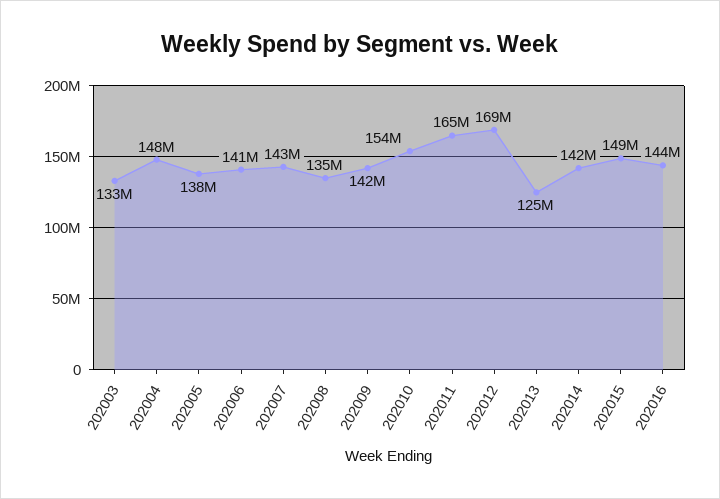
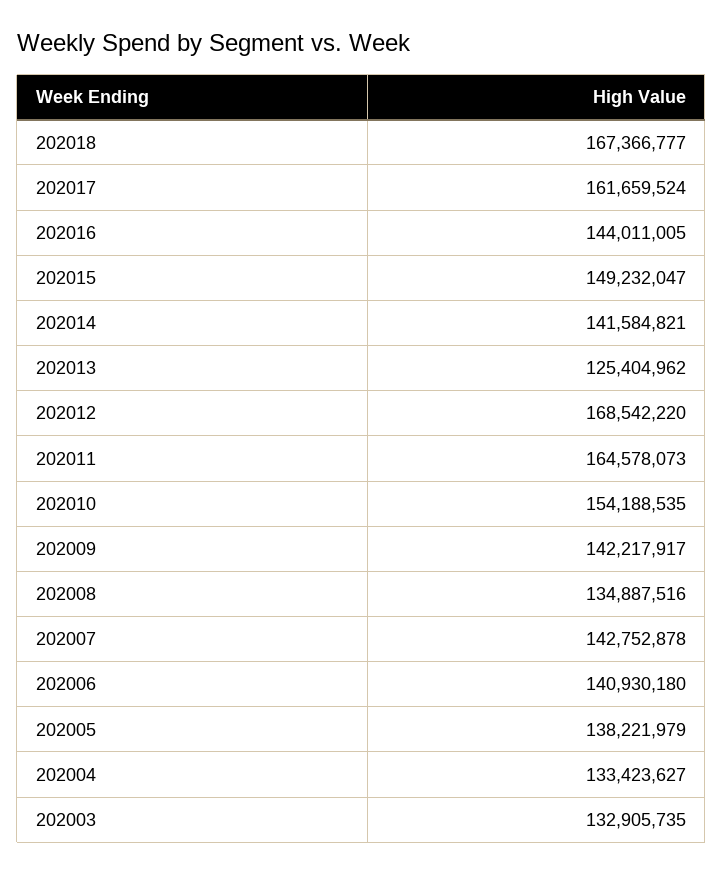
202004: 148000000 -> 133423627
202018: none -> 167366777
202017: none -> 161659524

